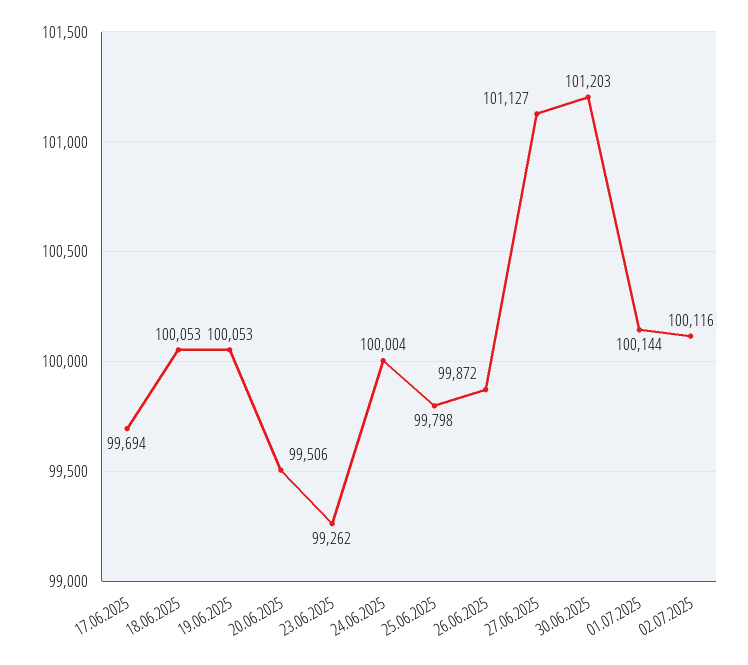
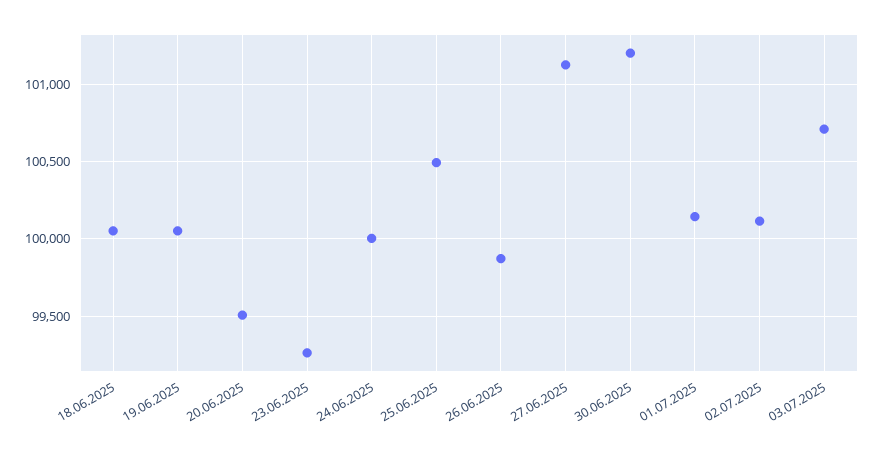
17.06.2025: 99694 -> none
25.06.2025: 99798 -> 100500
03.07.2025: none -> 100700

